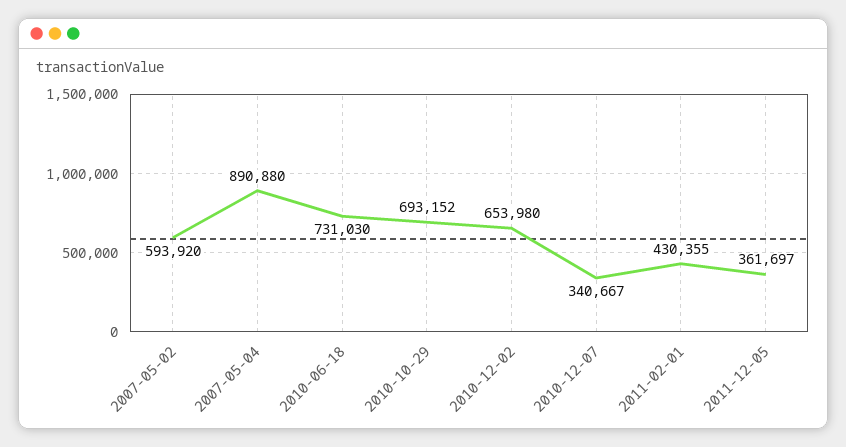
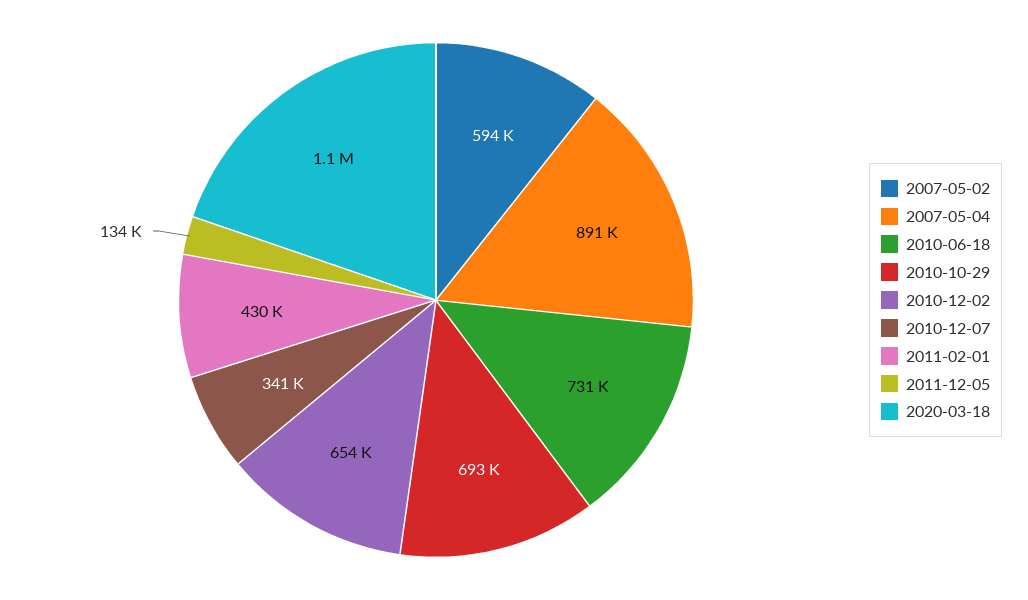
2011-12-05: 361697 -> 134000
2020-03-18: none -> 1100000

